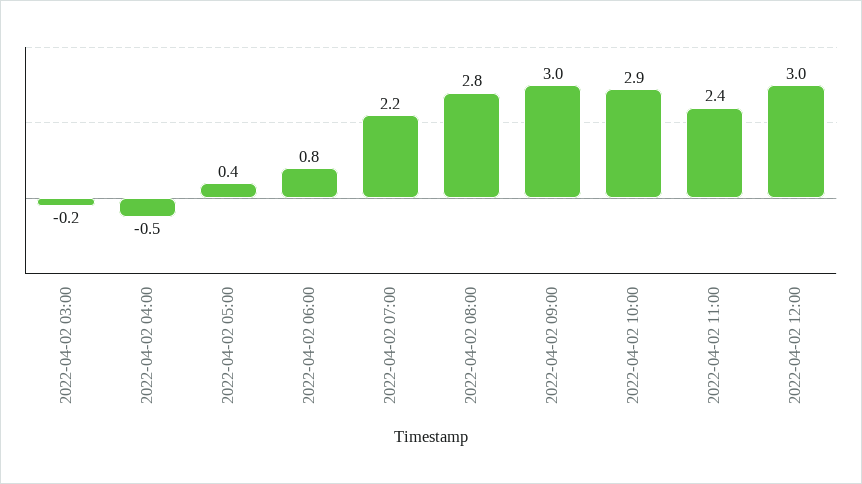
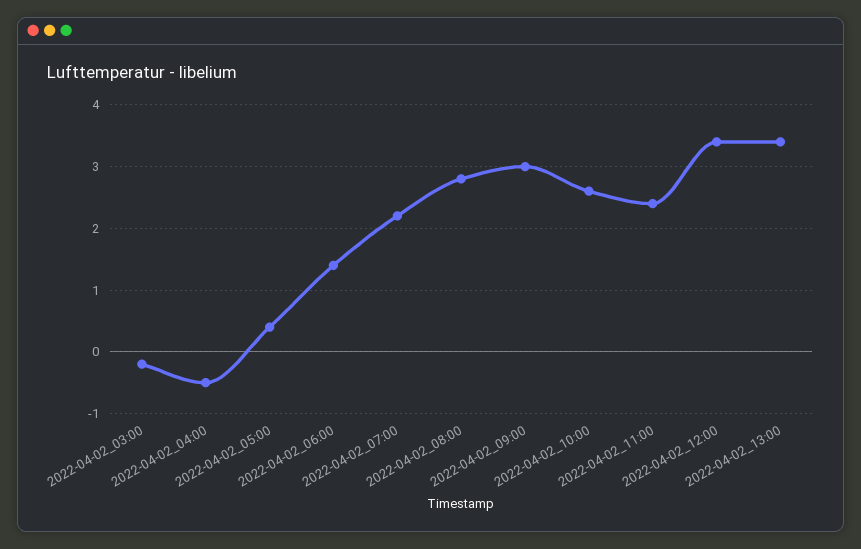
2022-04-02 06:00: 0.8 -> 1.4
2022-04-02 10:00: 2.9 -> 2.6
2022-04-02 12:00: 3 -> 3.4
2022-04-02_13:00: none -> 3.4

